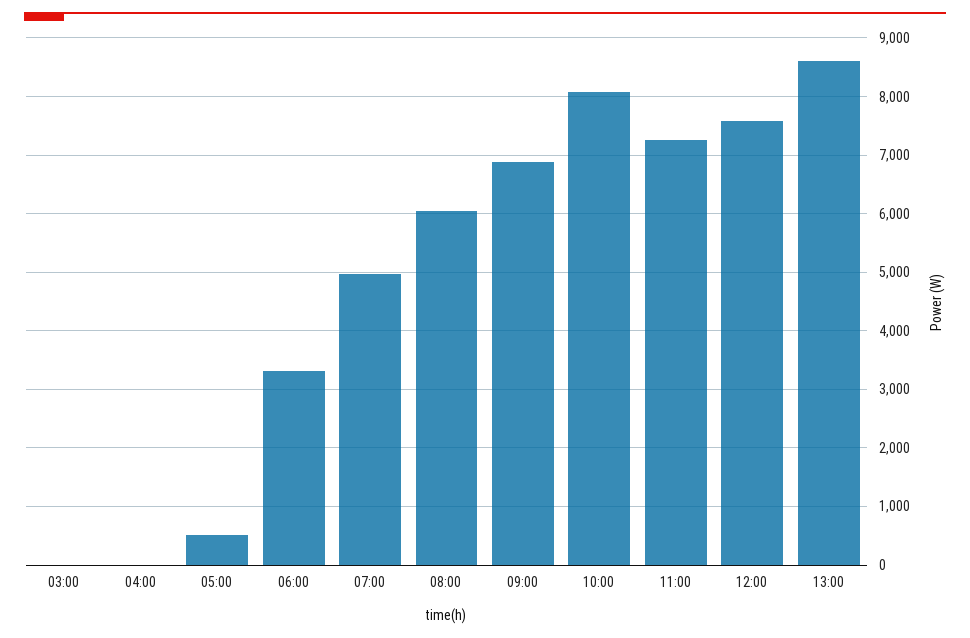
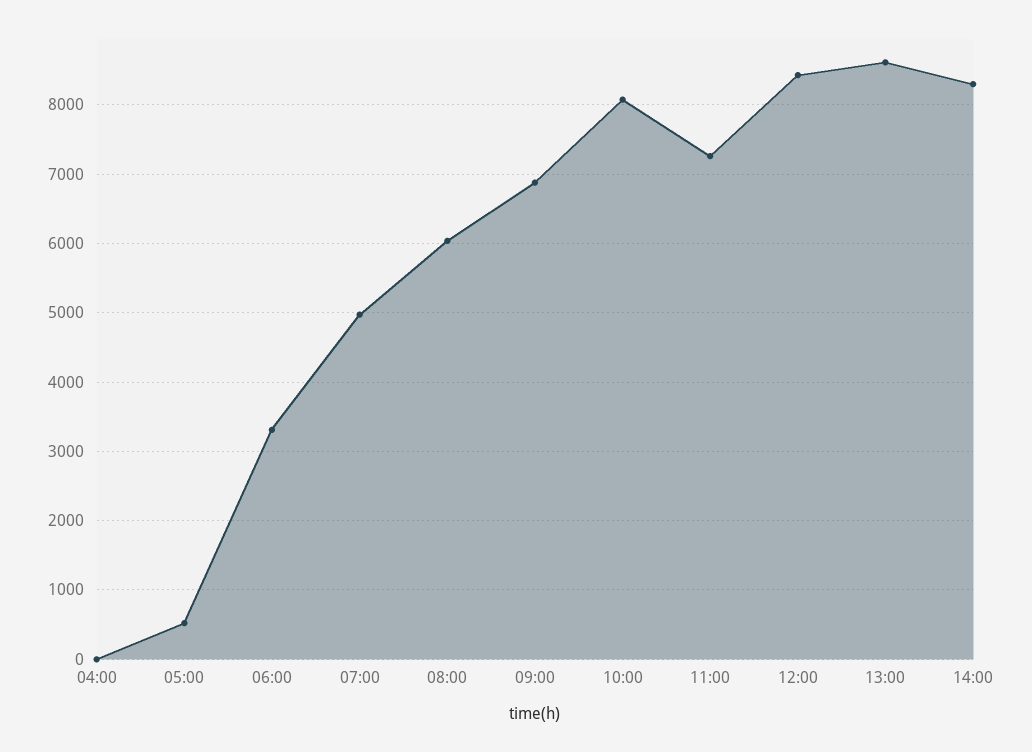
03:00: 0 -> none
12:00: 7600 -> 8400
14:00: none -> 8300

